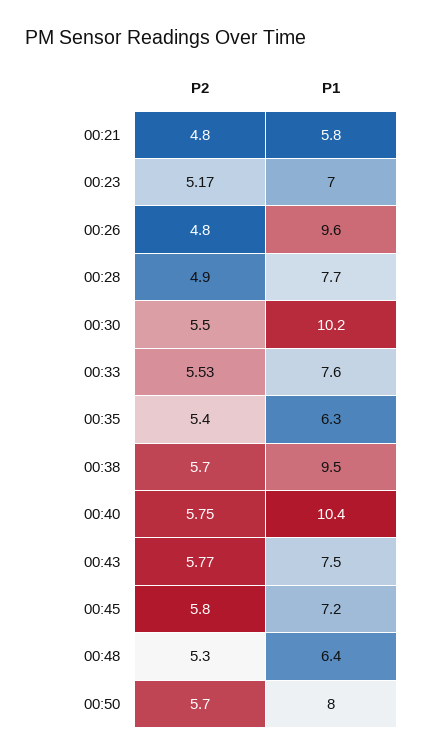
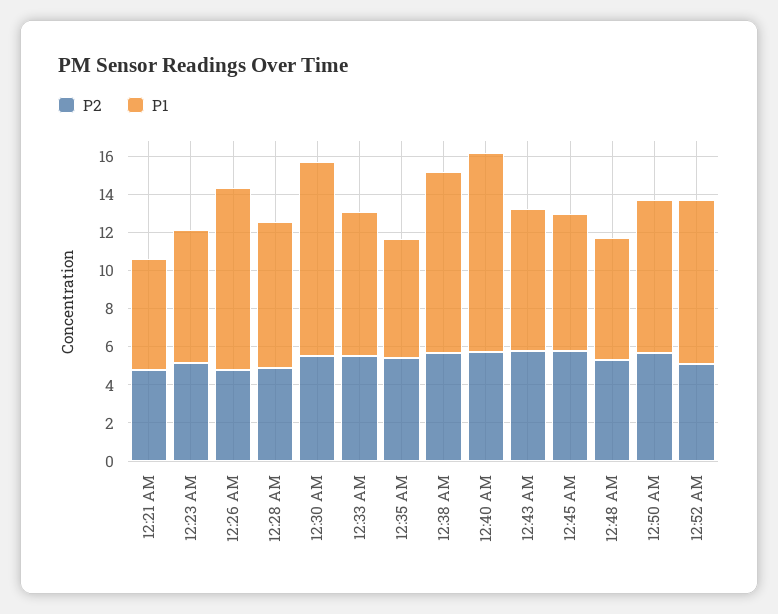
P2, 12:52 AM: none -> 5
P1, 12:52 AM: none -> 8.5

